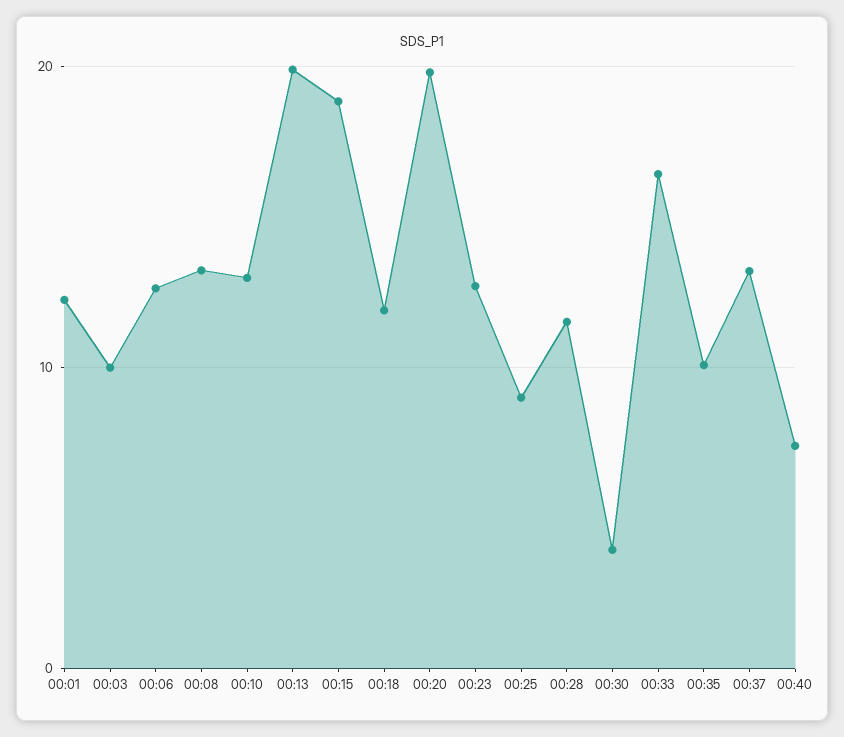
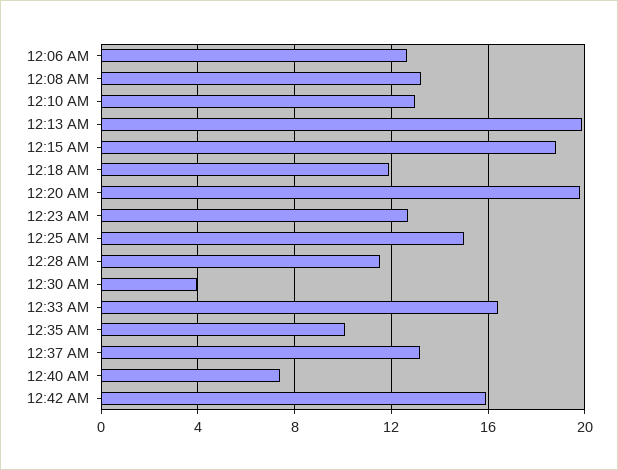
00:01: 12 -> none
00:03: 10 -> none
00:25: 9 -> 15
12:42 AM: none -> 16

